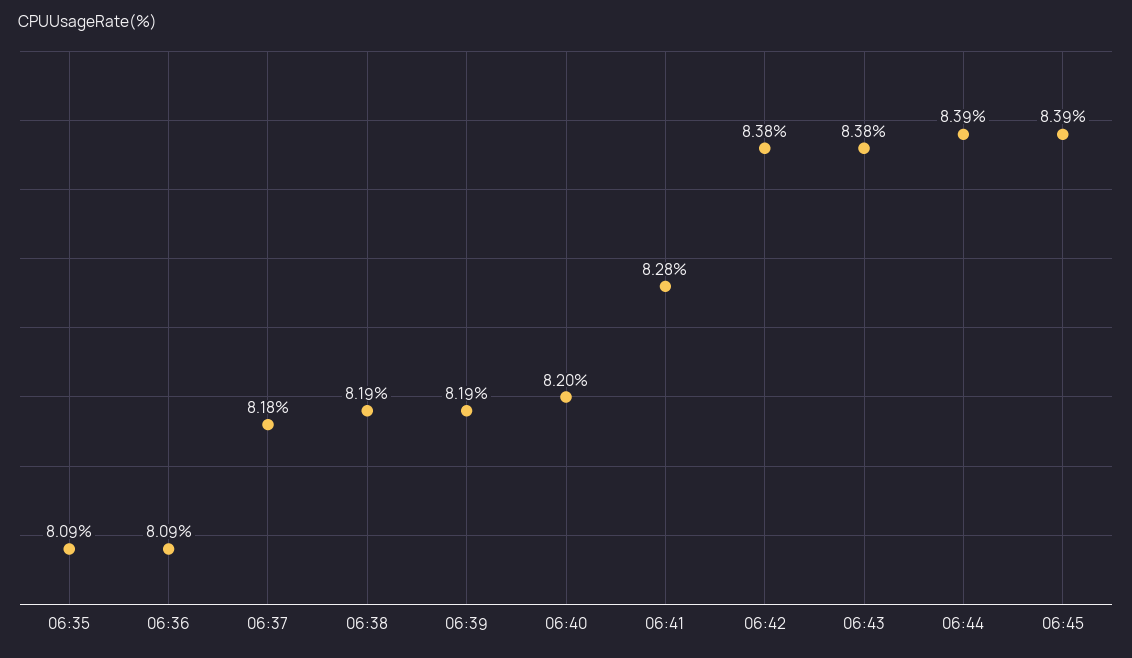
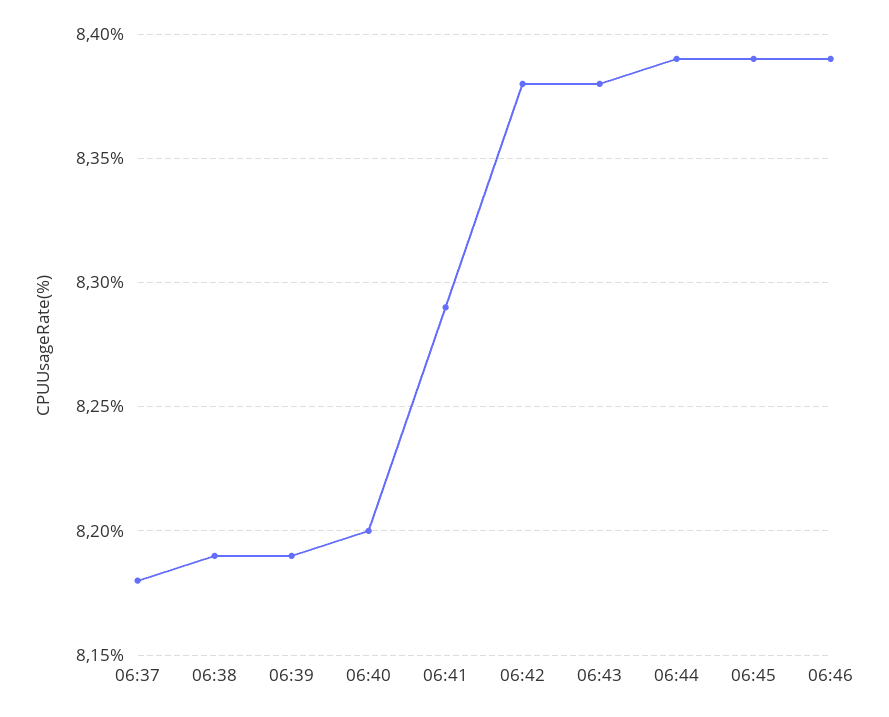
06:35: 8.09 -> none
06:36: 8.09 -> none
06:41: 8.28 -> 8.29
06:46: none -> 8.39

